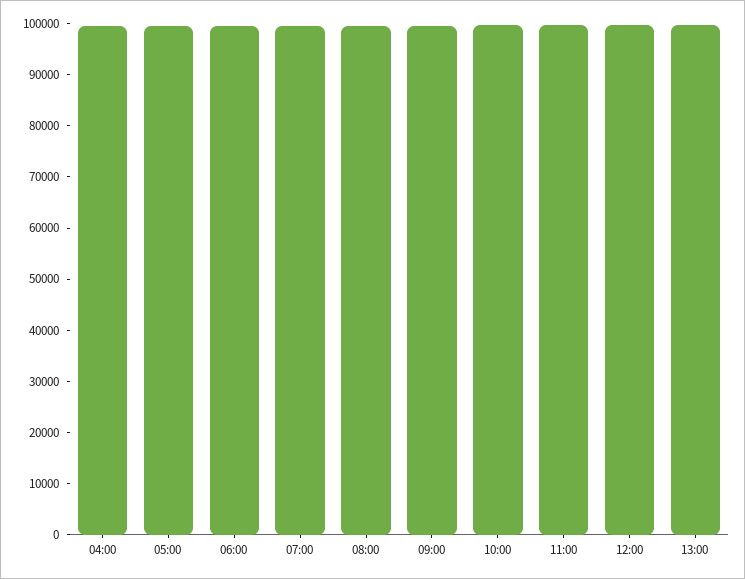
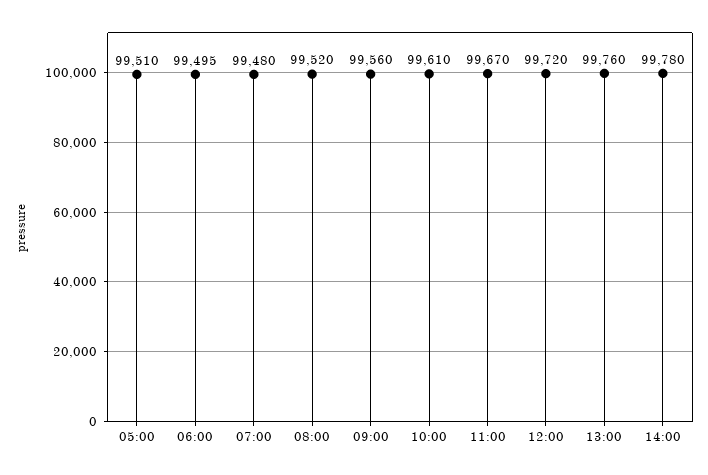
04:00: 100000 -> none
14:00: none -> 99780

